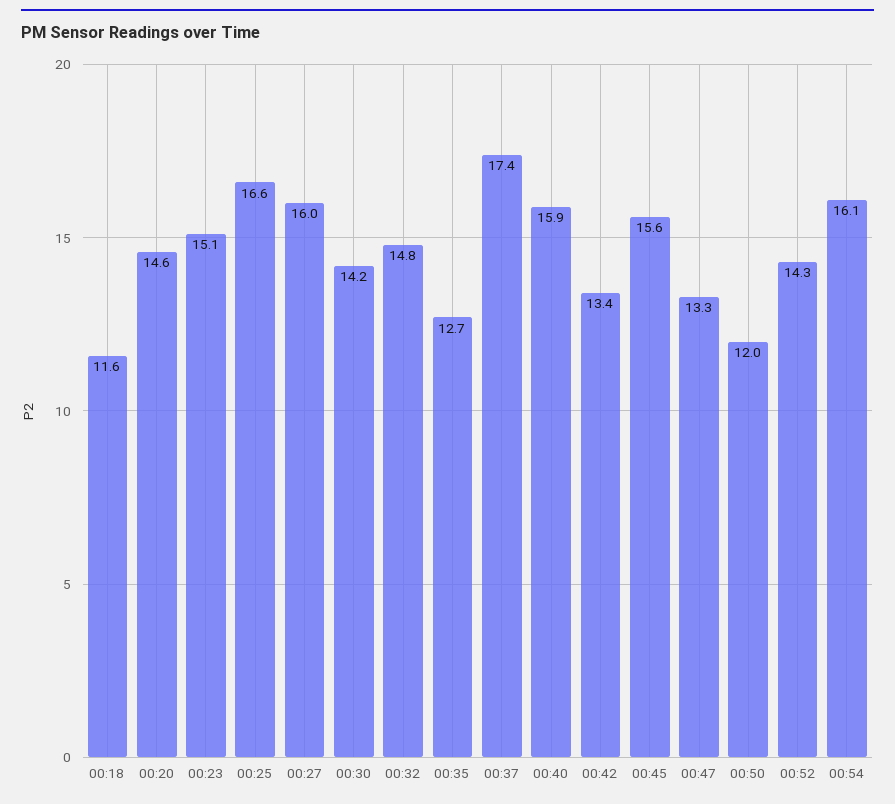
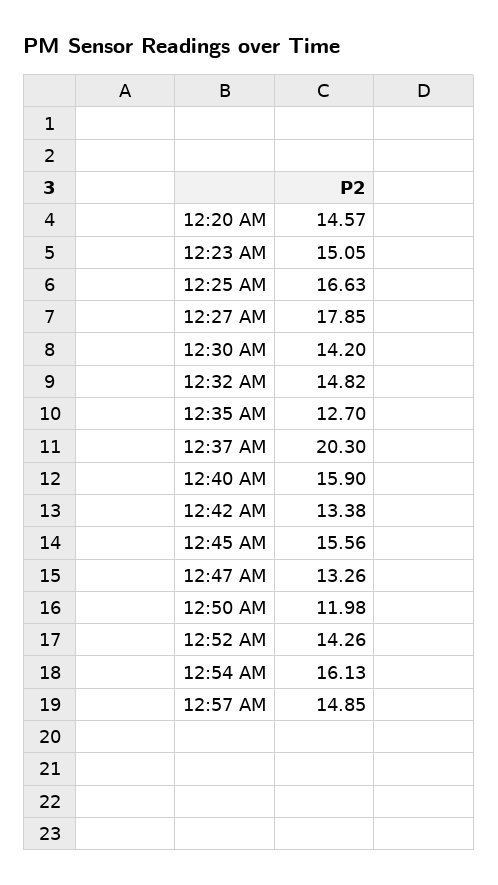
00:18: 11.6 -> none
00:27: 16 -> 17.85
00:37: 17.4 -> 20.3
12:57 AM: none -> 14.85

